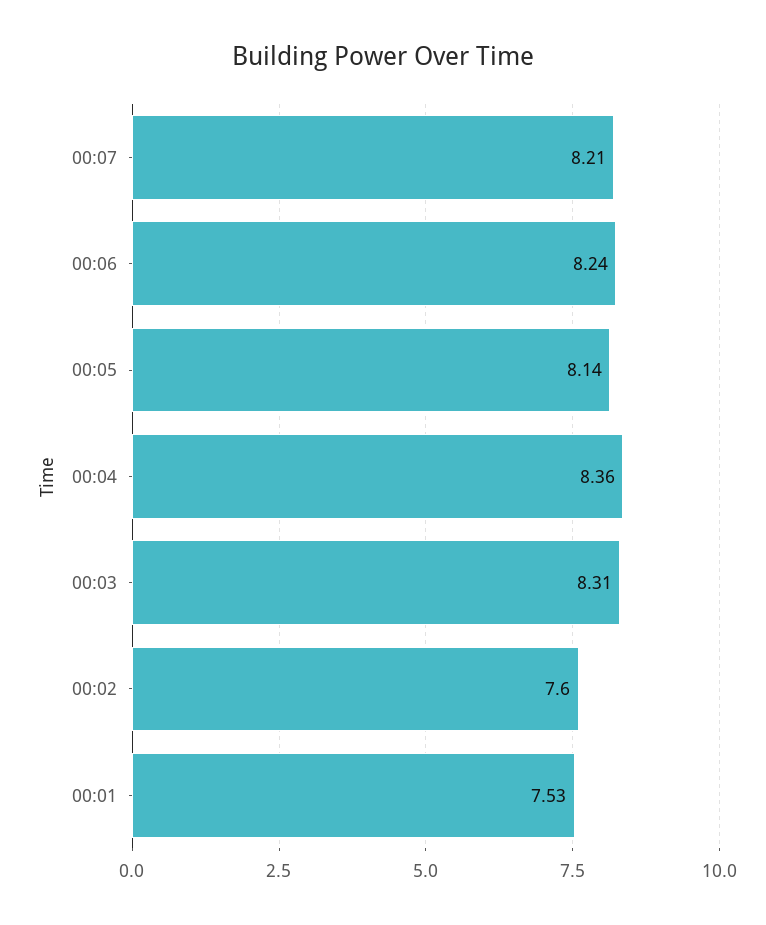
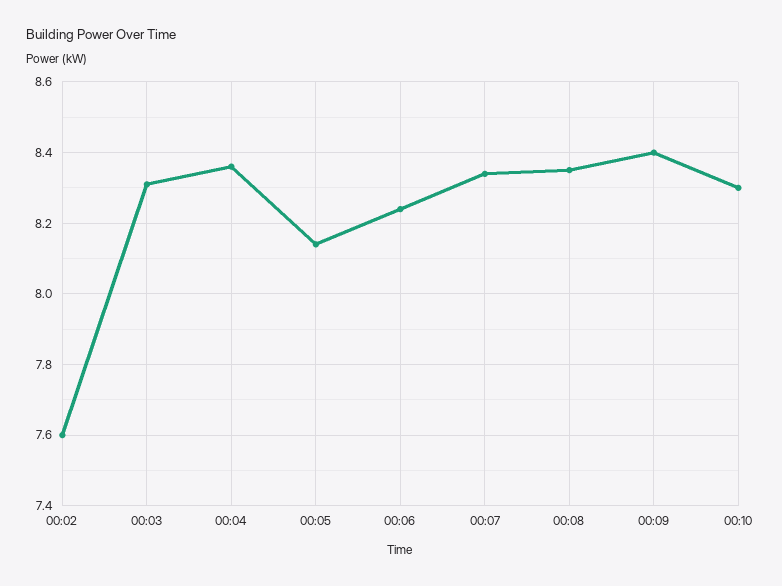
00:07: 8.21 -> 8.35
00:01: 7.53 -> none
00:08: none -> 8.35
00:09: none -> 8.4
00:10: none -> 8.3

